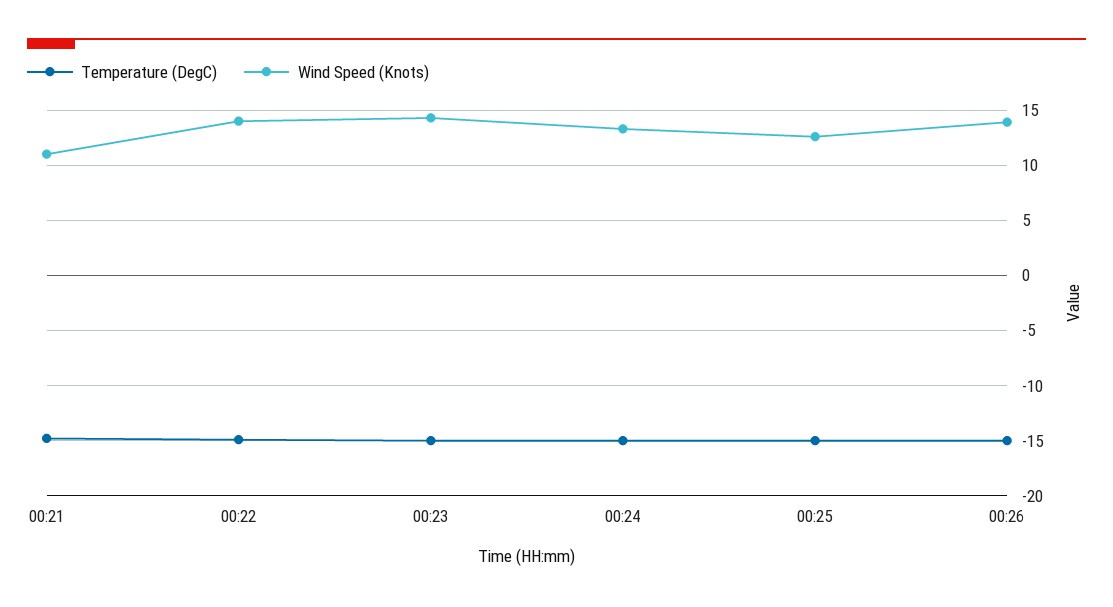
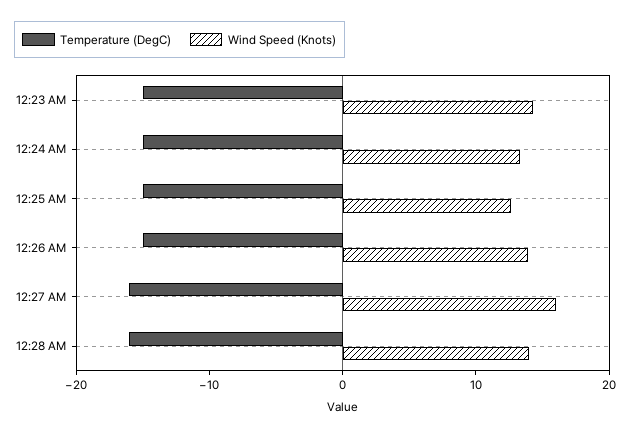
Temperature (DegC), 00:21: -15 -> none
Wind Speed (Knots), 00:21: 11 -> none
Temperature (DegC), 00:22: -15 -> none
Wind Speed (Knots), 00:22: 14 -> none
Temperature (DegC), 12:27 AM: none -> -16
Wind Speed (Knots), 12:27 AM: none -> 16
Temperature (DegC), 12:28 AM: none -> -16
Wind Speed (Knots), 12:28 AM: none -> 14

